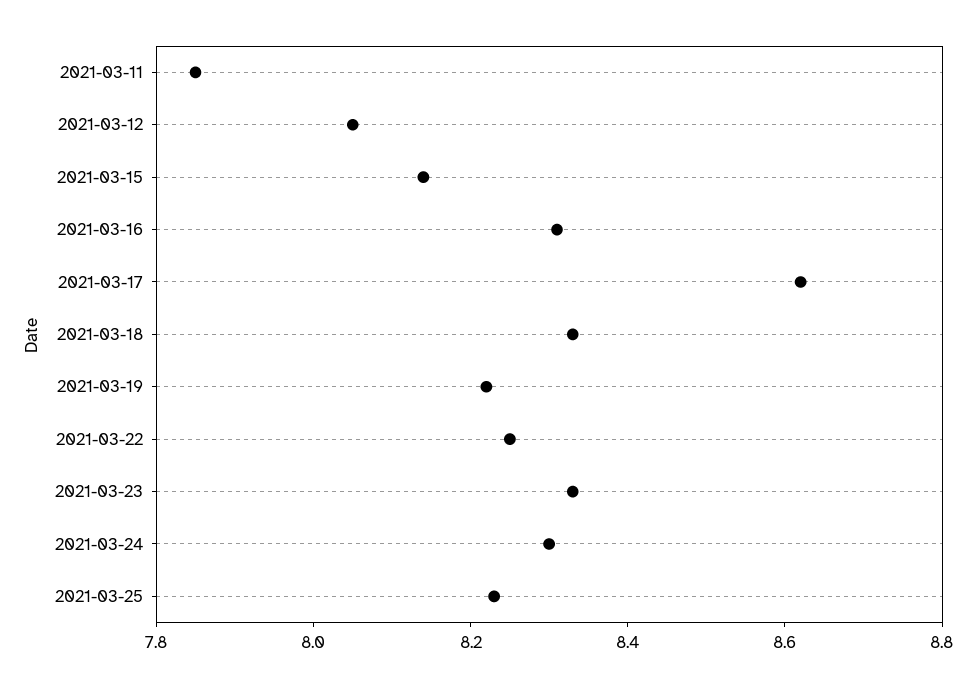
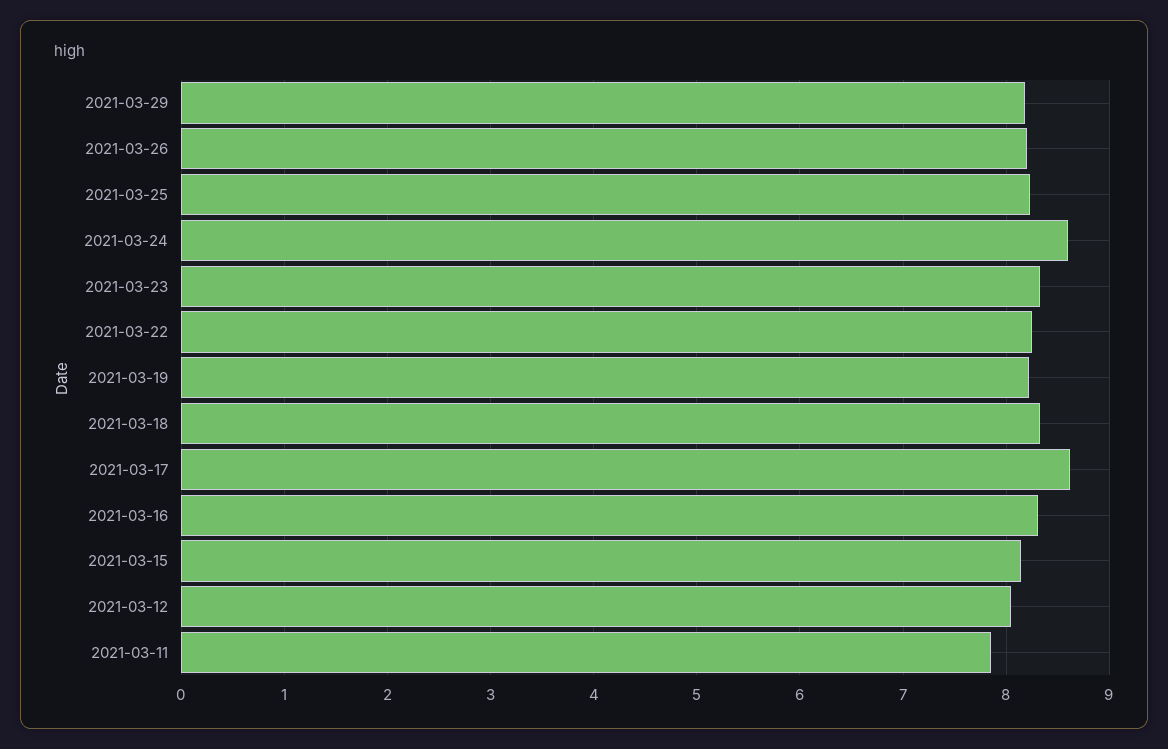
2021-03-24: 8.3 -> 8.6
2021-03-29: none -> 8.2
2021-03-26: none -> 8.2

